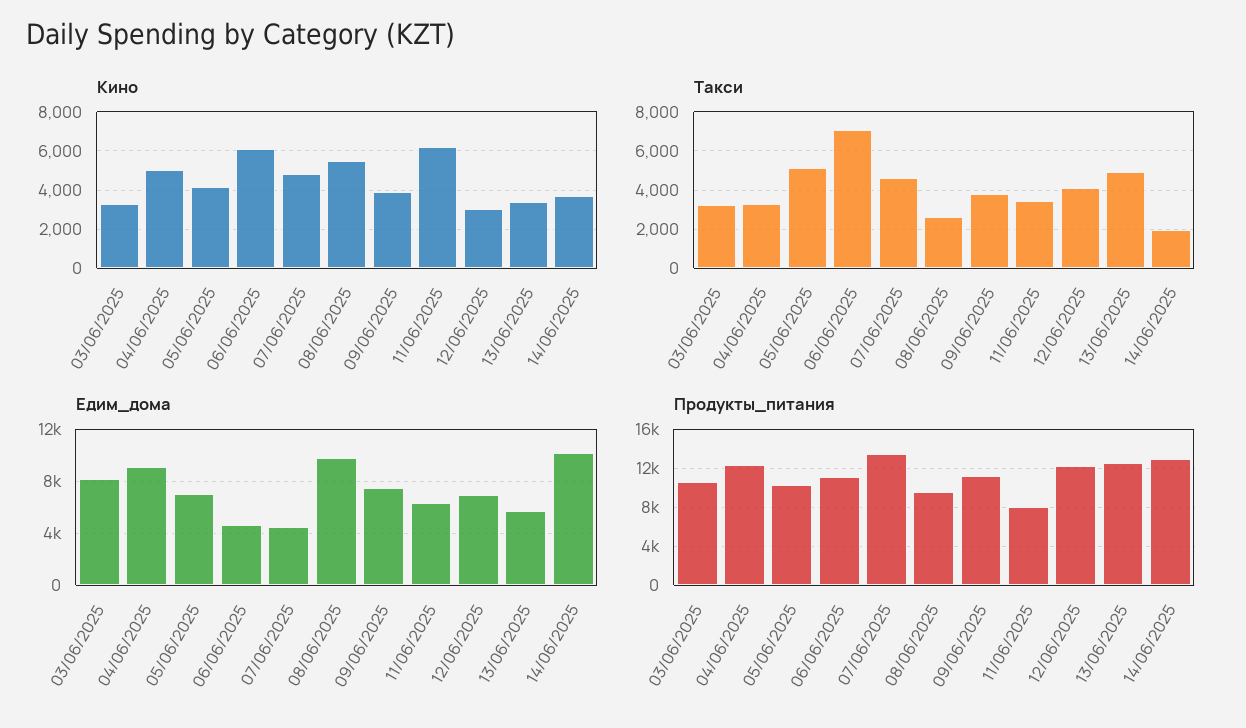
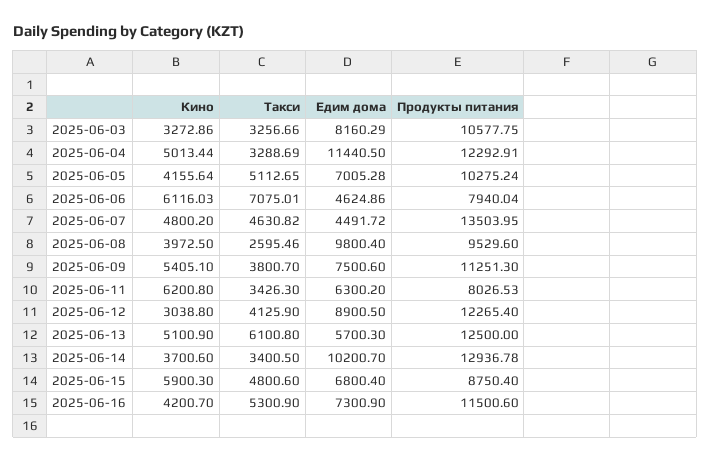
Кино, 08/06/2025: 5500 -> 3972.5
Кино, 09/06/2025: 4000 -> 5405.1
Кино, 13/06/2025: 3500 -> 5100.9
Такси, 13/06/2025: 5000 -> 6100.8
Такси, 14/06/2025: 2000 -> 3400.5
Едим_дома, 04/06/2025: 9000 -> 11440.5
Едим_дома, 12/06/2025: 7000 -> 8900.5
Продукты_питания, 06/06/2025: 11000 -> 7940.04
Кино, 2025-06-15: none -> 5900.3
Такси, 2025-06-15: none -> 4800.6
Едим_дома, 2025-06-15: none -> 6800.4
Продукты_питания, 2025-06-15: none -> 8750.4
Кино, 2025-06-16: none -> 4200.7
Такси, 2025-06-16: none -> 5300.9
Едим_дома, 2025-06-16: none -> 7300.9
Продукты_питания, 2025-06-16: none -> 11500.6

